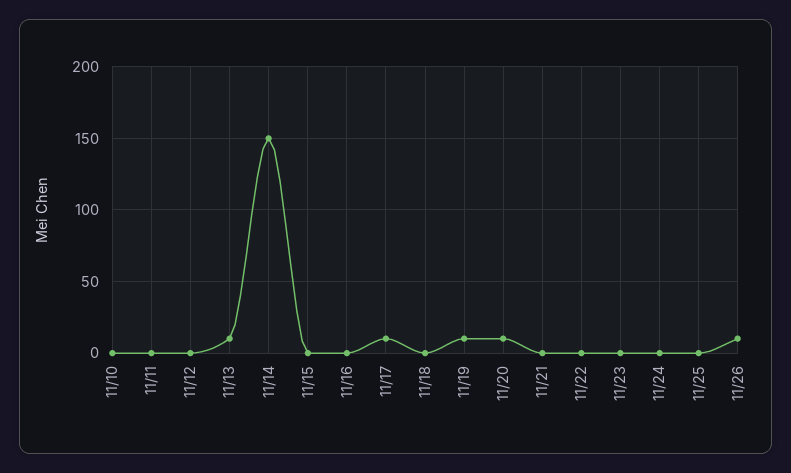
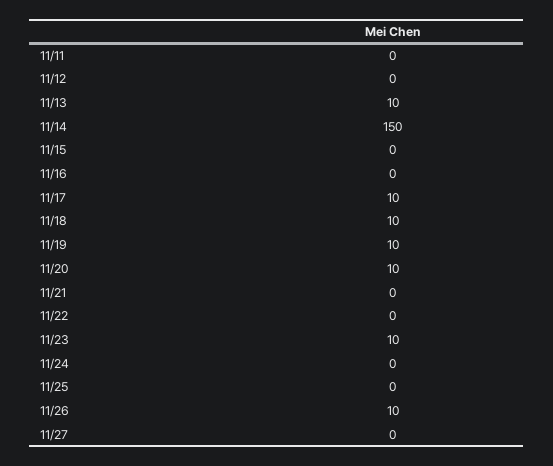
11/10: 0 -> none
11/18: 0 -> 10
11/23: 0 -> 10
11/27: none -> 0

